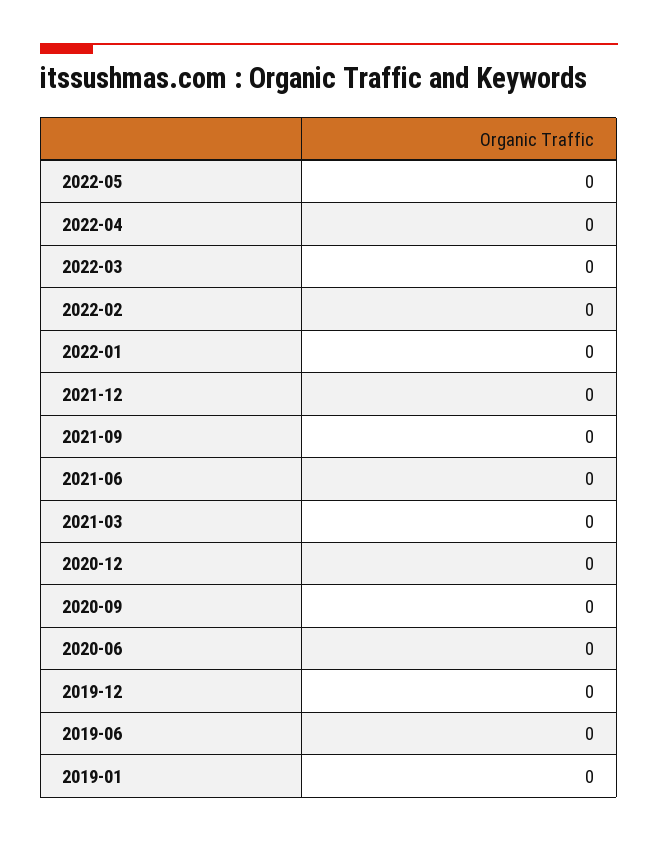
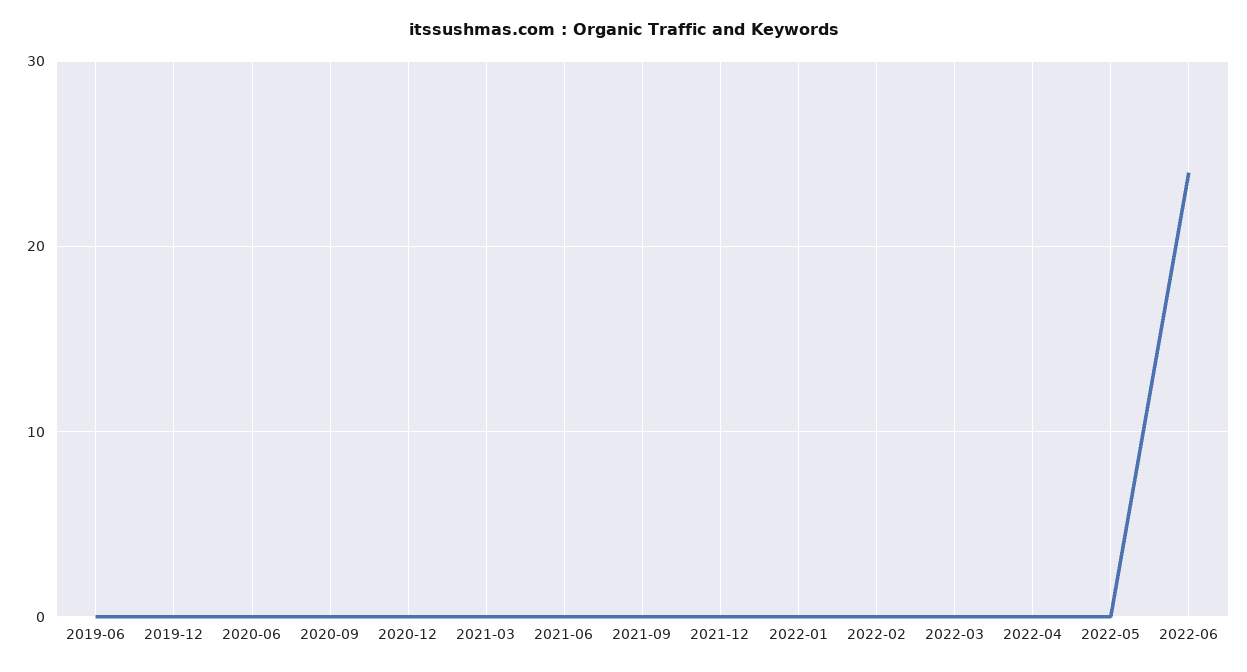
2019-01: 0 -> none
2022-06: none -> 24

